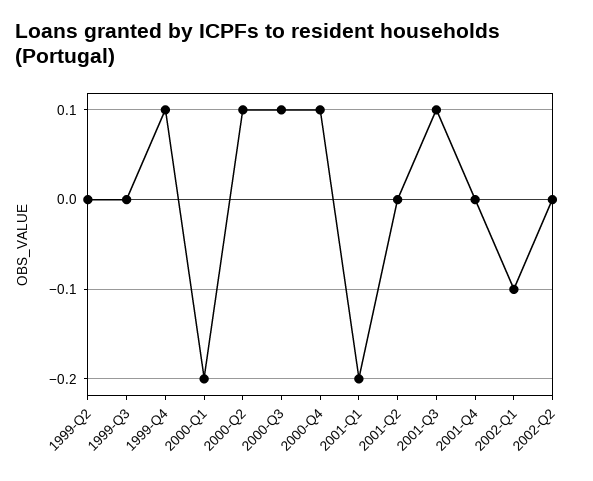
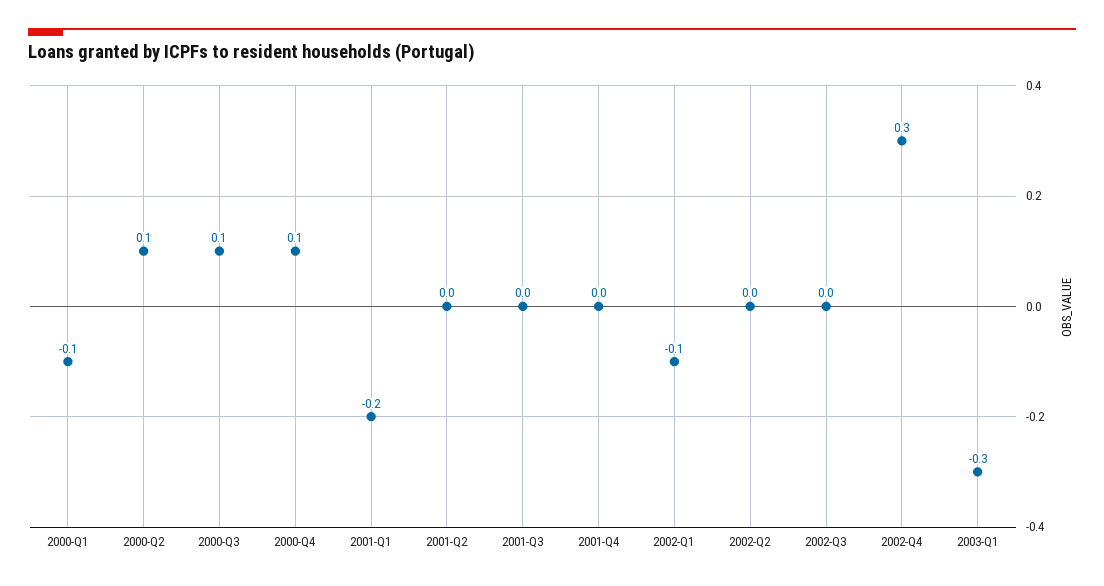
1999-Q2: 0 -> none
1999-Q3: 0 -> none
1999-Q4: 0.1 -> none
2000-Q1: -0.2 -> -0.1
2001-Q3: 0.1 -> 0
2002-Q3: none -> 0
2002-Q4: none -> 0.3
2003-Q1: none -> -0.3

